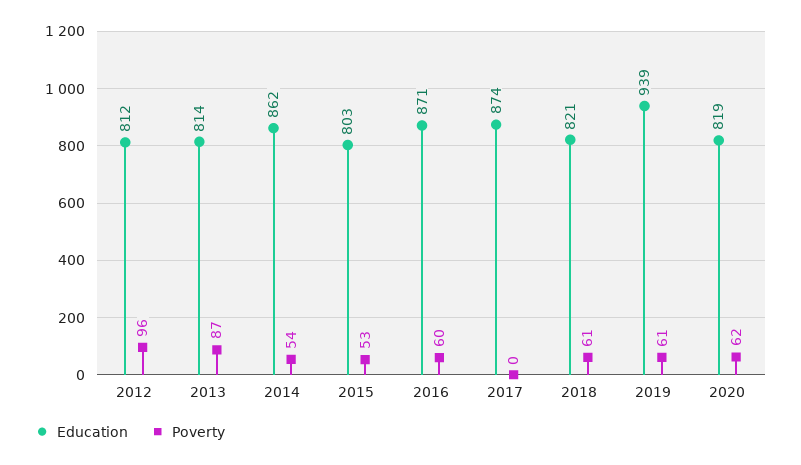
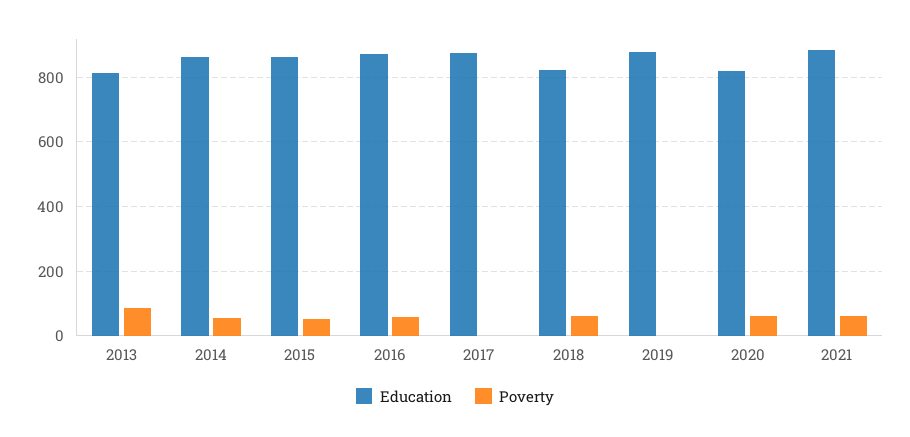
Education, 2012: 812 -> none
Poverty, 2012: 96 -> none
Education, 2015: 803 -> 860
Education, 2019: 939 -> 880
Poverty, 2019: 61 -> 0
Education, 2021: none -> 880
Poverty, 2021: none -> 60

